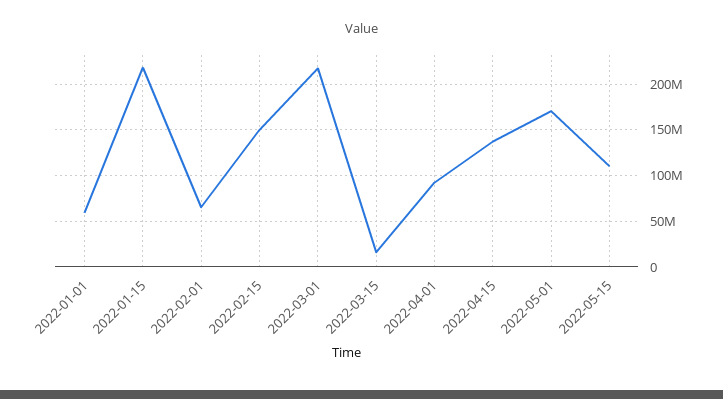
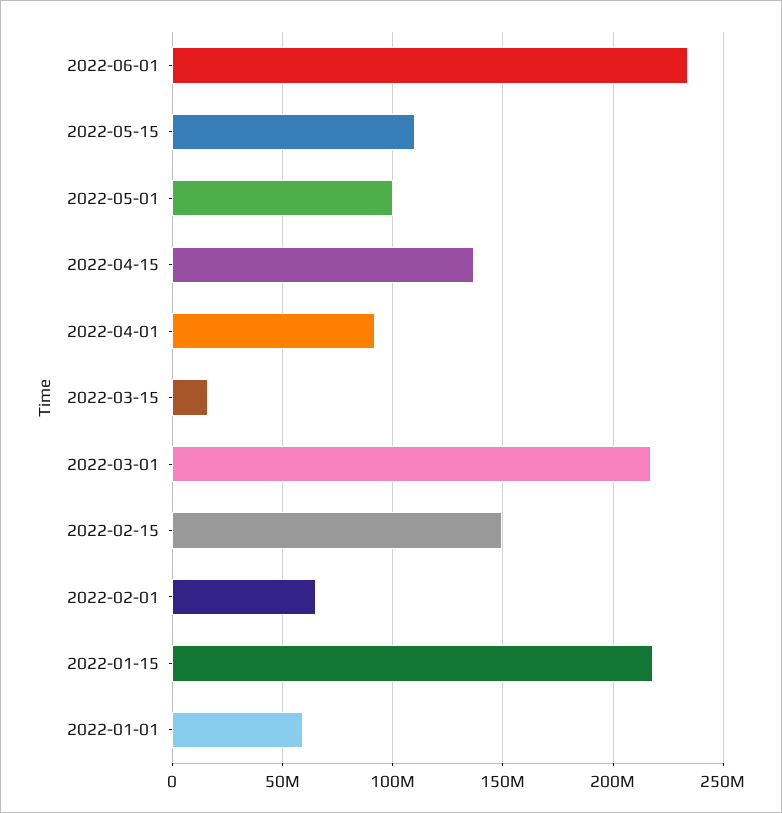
2022-05-01: 170000000 -> 100000000
2022-06-01: none -> 235000000

